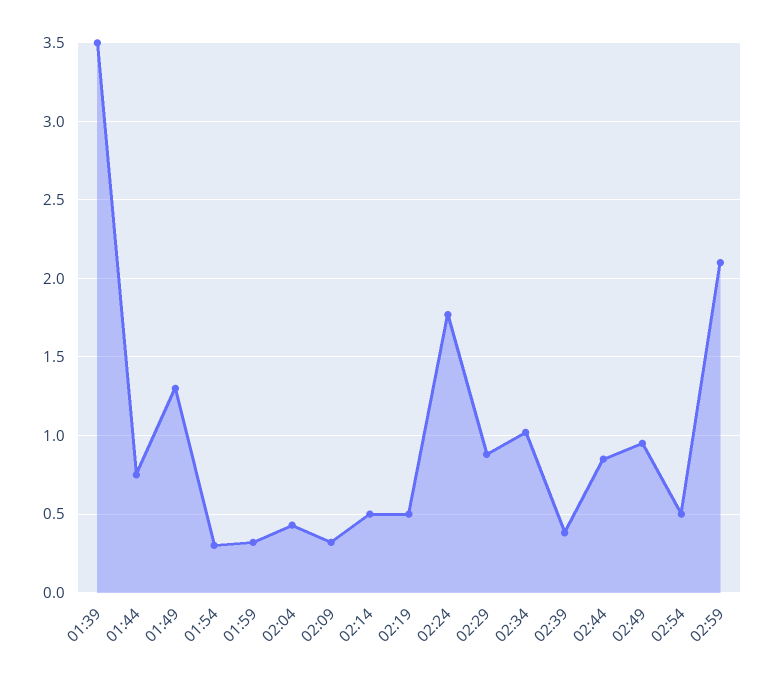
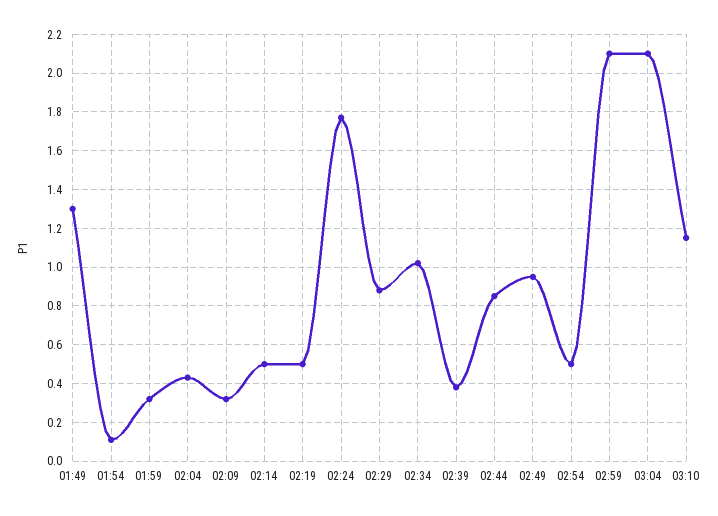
01:39: 3.5 -> none
01:44: 0.75 -> none
01:54: 0.3 -> 0.1
03:04: none -> 2.1
03:10: none -> 1.15

